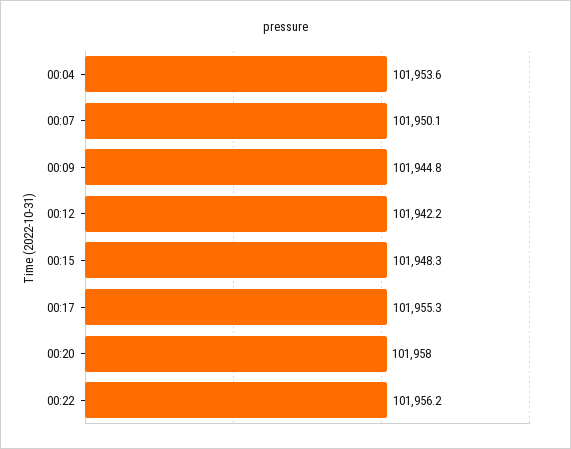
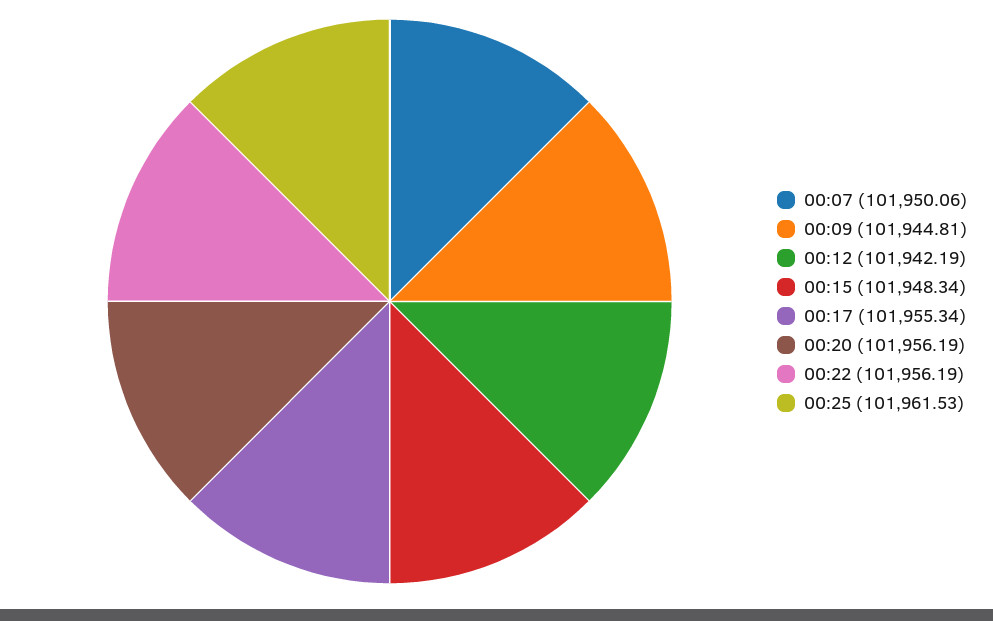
00:04: 101953.6 -> none
00:20: 101958 -> 101956.19
00:25: none -> 101961.53

